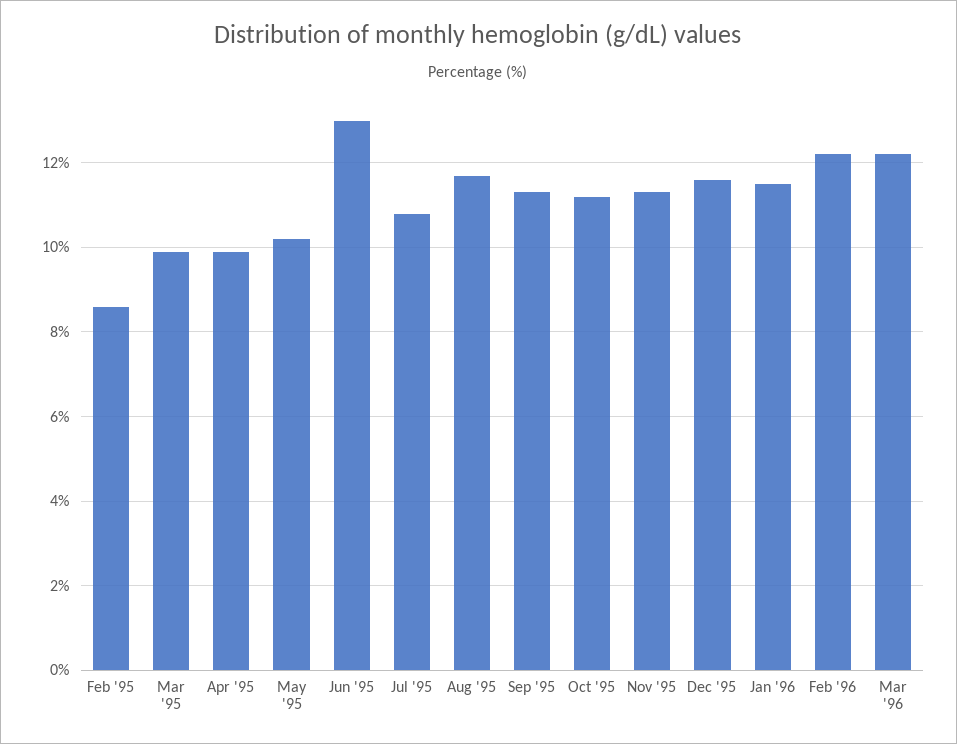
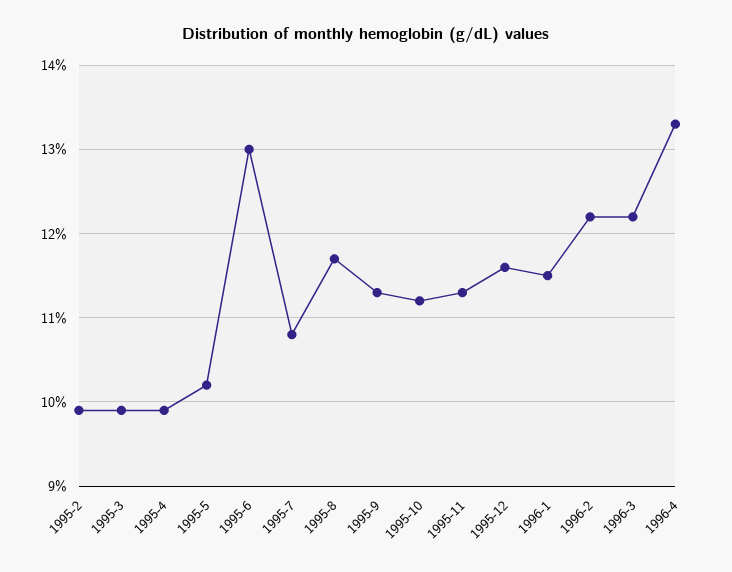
Feb '95: 8.5 -> 9.9
1996-4: none -> 13.3

